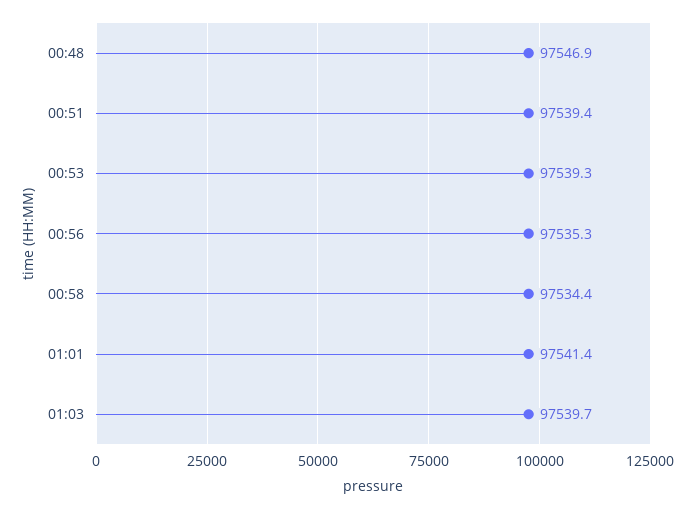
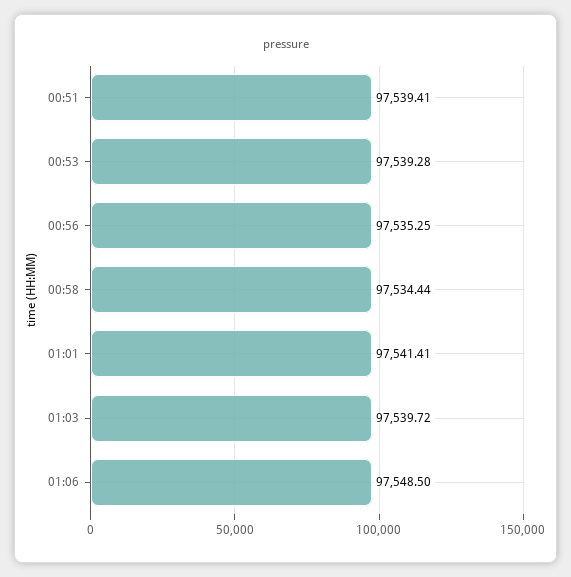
00:48: 97546.9 -> none
01:06: none -> 97548.5

